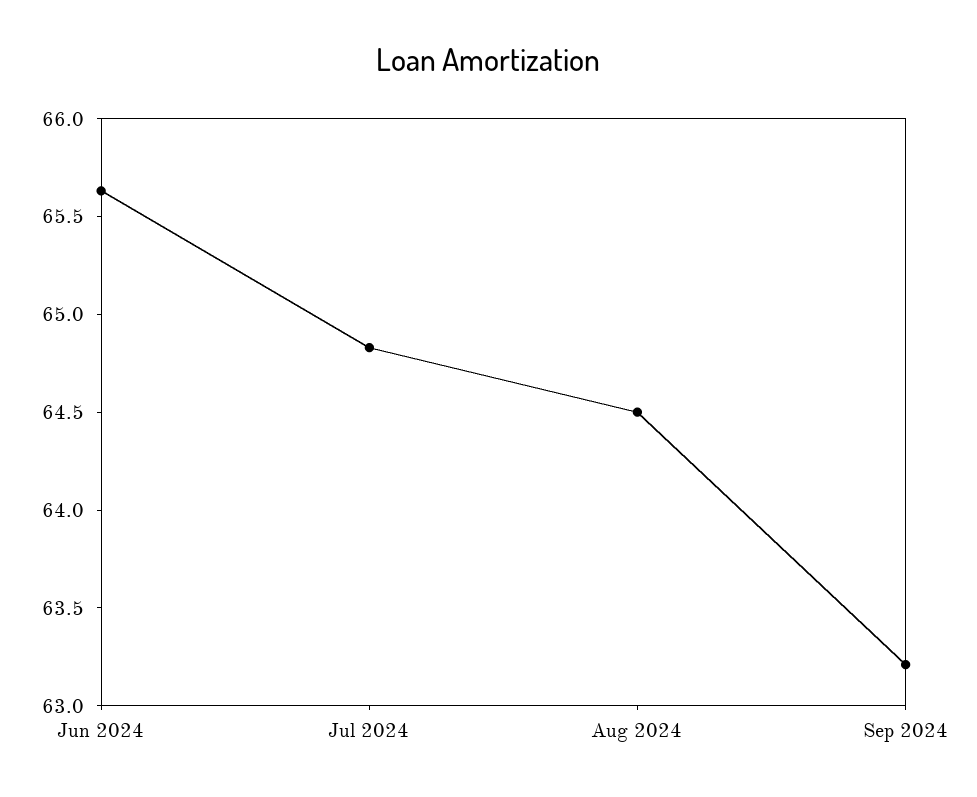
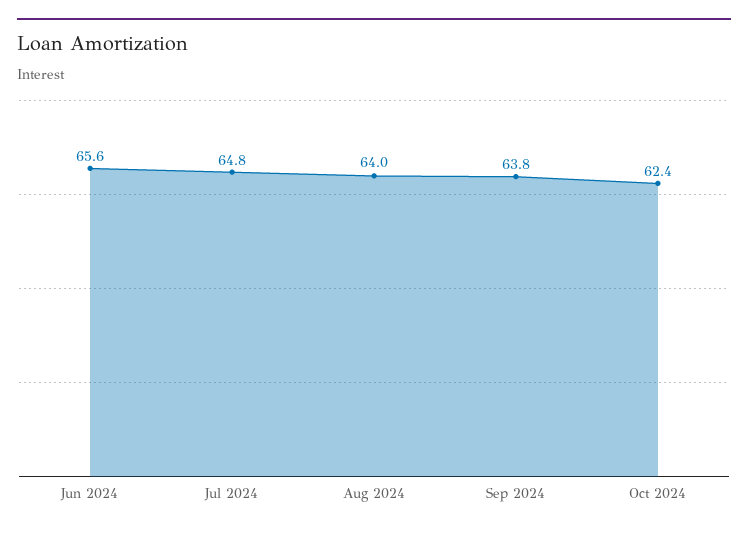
Aug 2024: 64.5 -> 64
Sep 2024: 63.2 -> 63.8
Oct 2024: none -> 62.4

